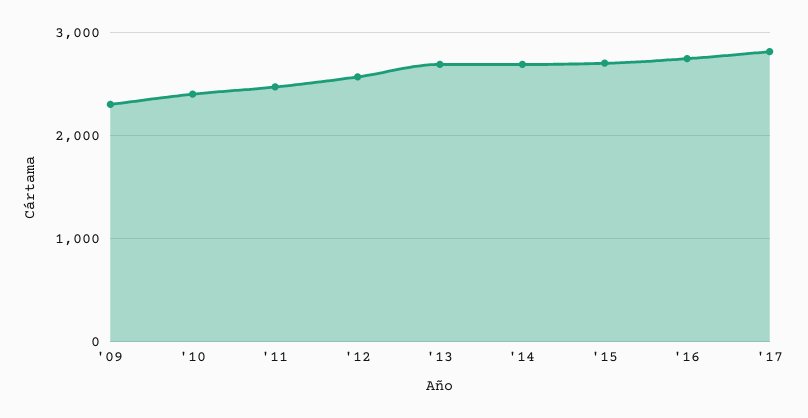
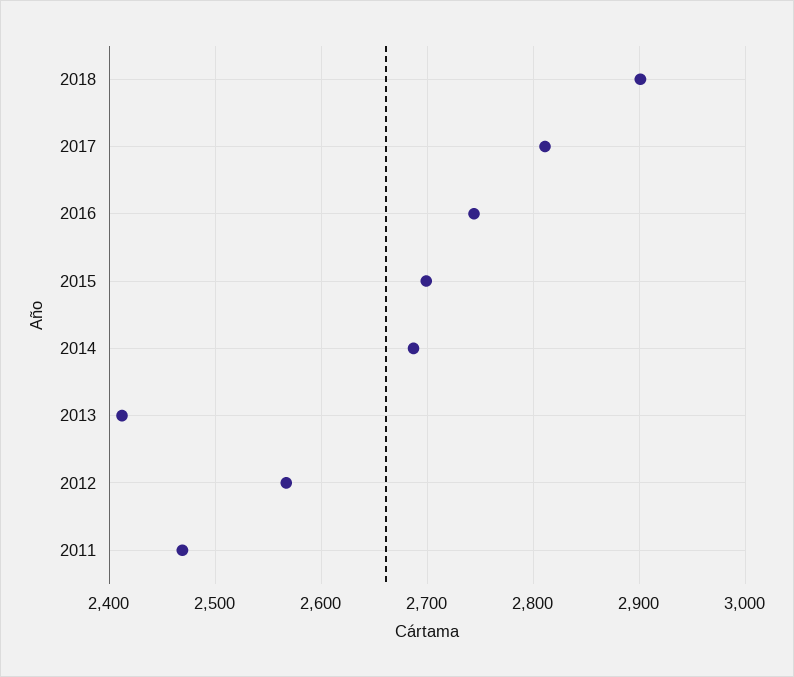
'09: 2300 -> none
'10: 2400 -> none
'13: 2700 -> 2410
2018: none -> 2900

